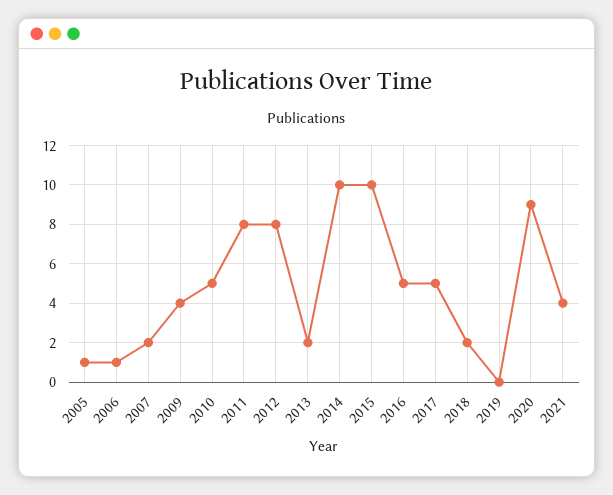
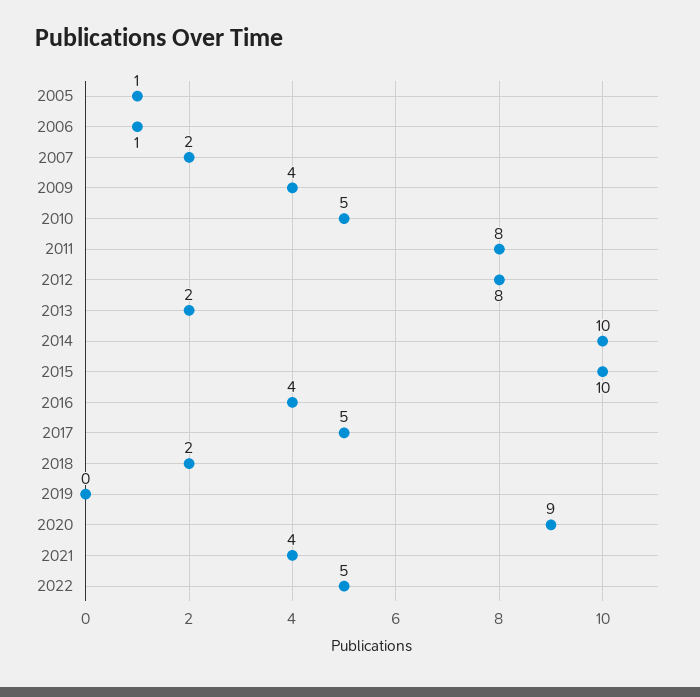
2016: 5 -> 4
2022: none -> 5

